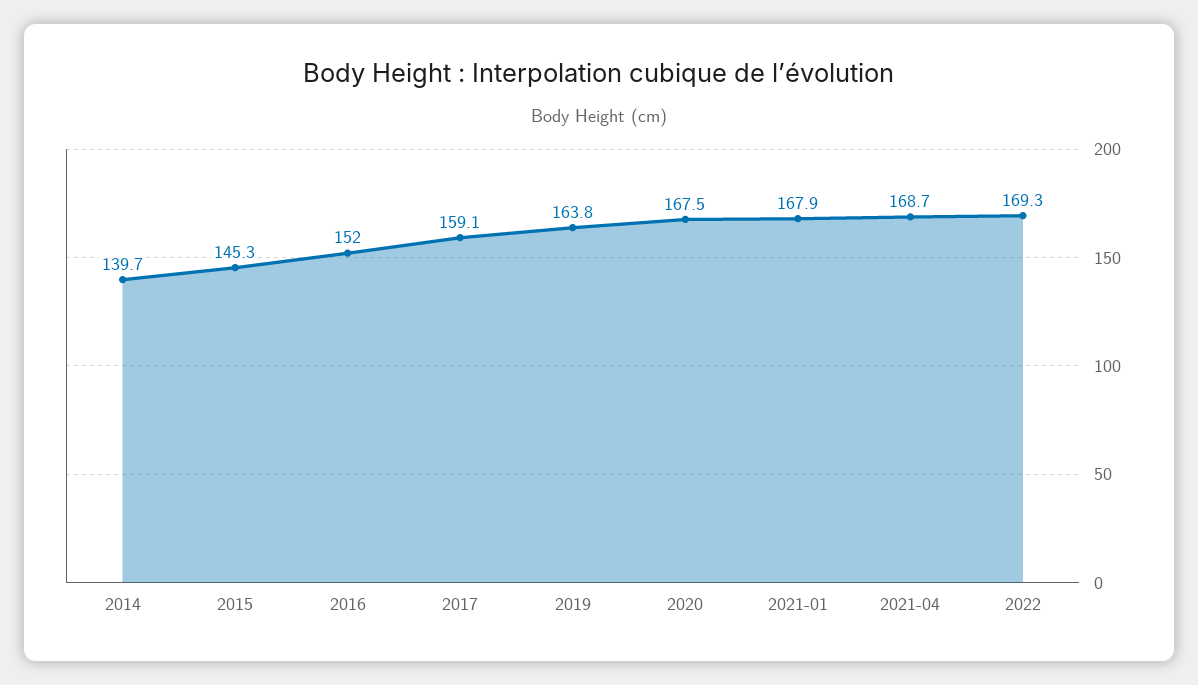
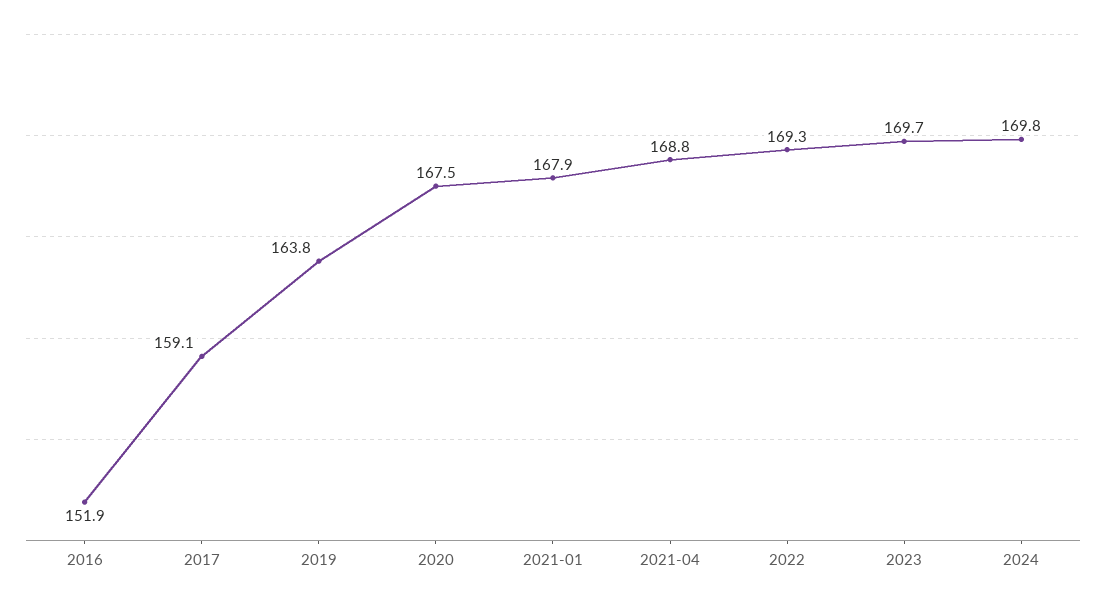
2014: 139.7 -> none
2015: 145.3 -> none
2016: 152 -> 151.9
2021-04: 168.7 -> 168.8
2023: none -> 169.7
2024: none -> 169.8

